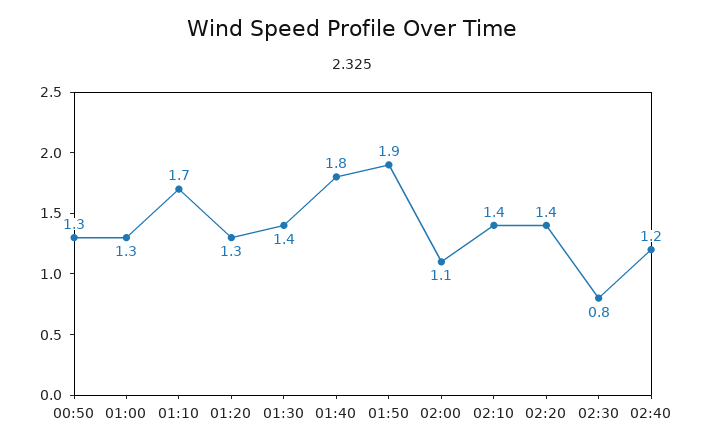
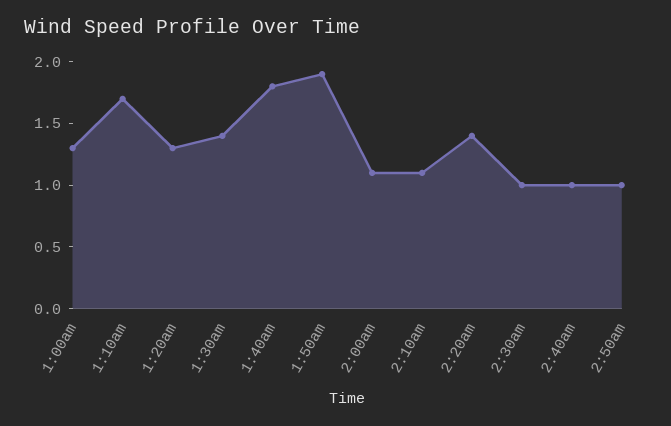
00:50: 1.3 -> none
02:10: 1.4 -> 1.1
02:30: 0.8 -> 1
02:40: 1.2 -> 1
2:50am: none -> 1

